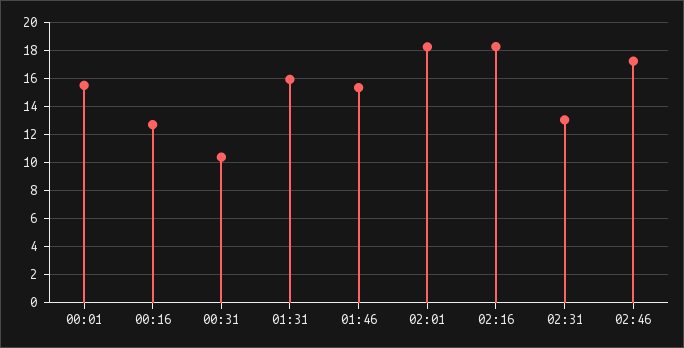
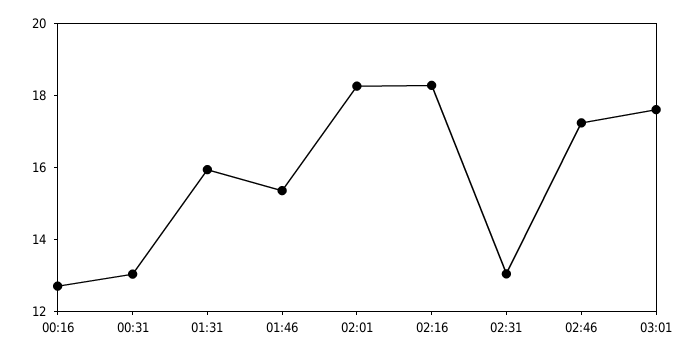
00:01: 15.5 -> none
00:31: 10.5 -> 13
03:01: none -> 17.5

